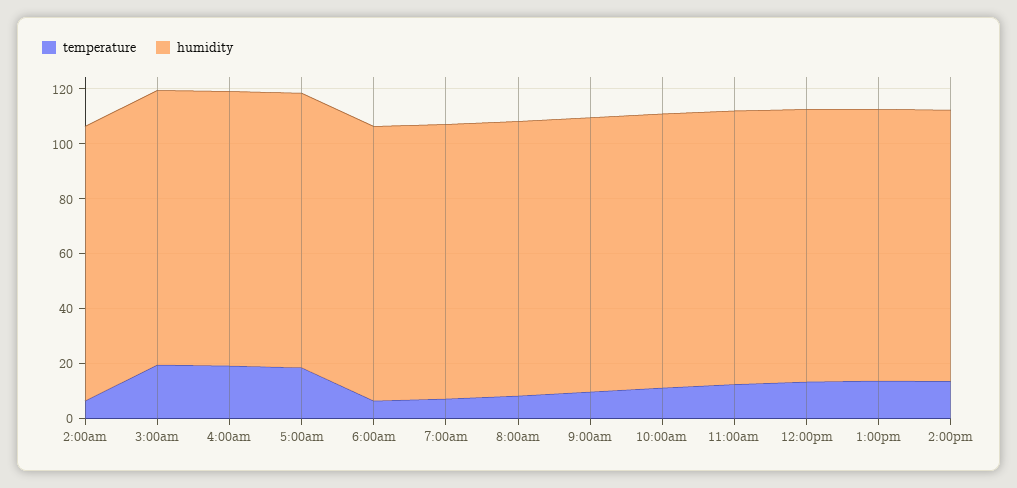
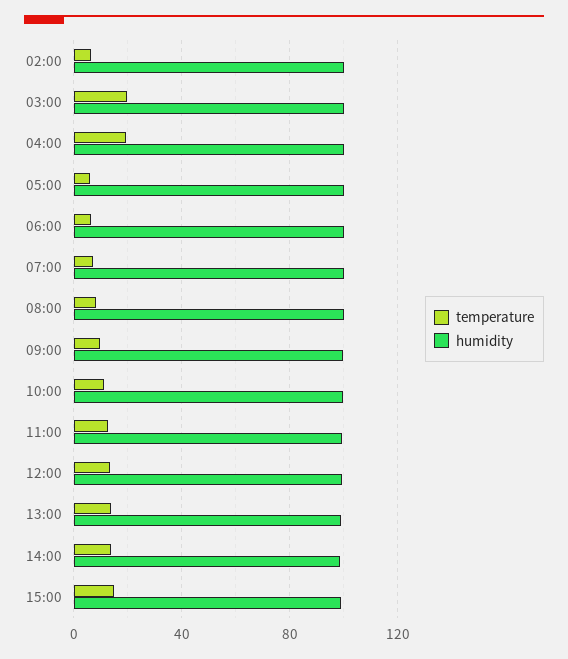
temperature, 5:00am: 20 -> 5
temperature, 15:00: none -> 15
humidity, 15:00: none -> 100

